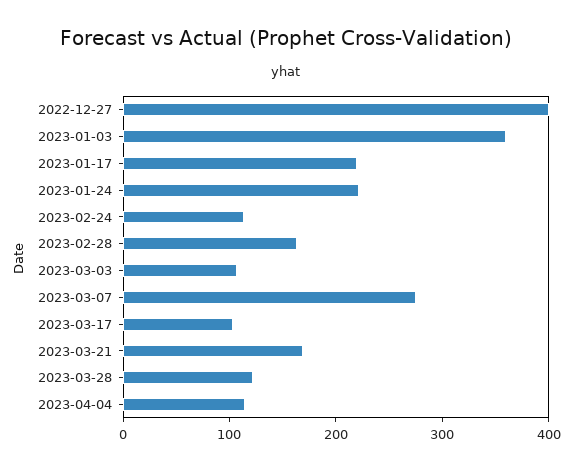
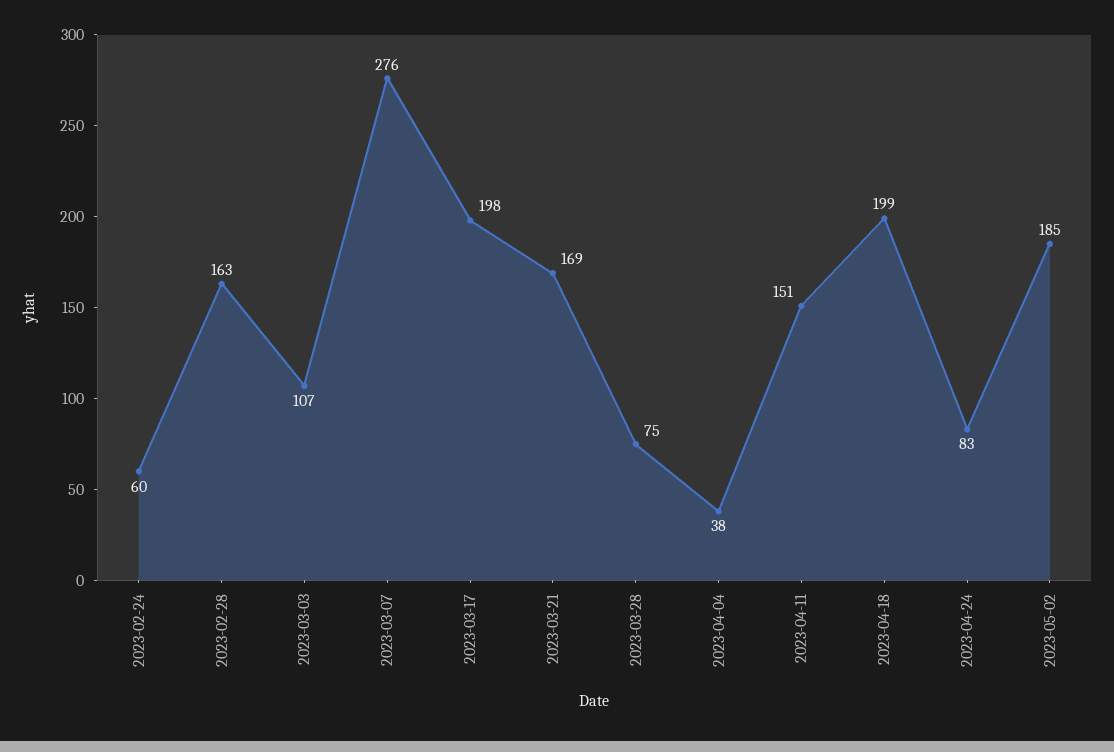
2022-12-27: 400 -> none
2023-01-03: 360 -> none
2023-01-17: 220 -> none
2023-01-24: 220 -> none
2023-02-24: 120 -> 60
2023-03-17: 100 -> 198
2023-03-28: 120 -> 75
2023-04-04: 120 -> 38
2023-04-11: none -> 151
2023-04-18: none -> 199
2023-04-24: none -> 83
2023-05-02: none -> 185

